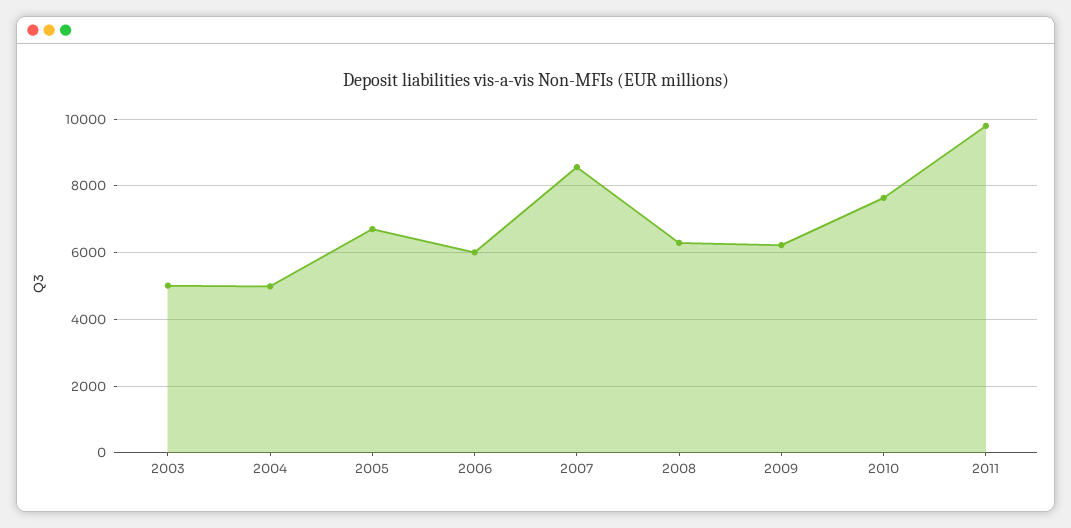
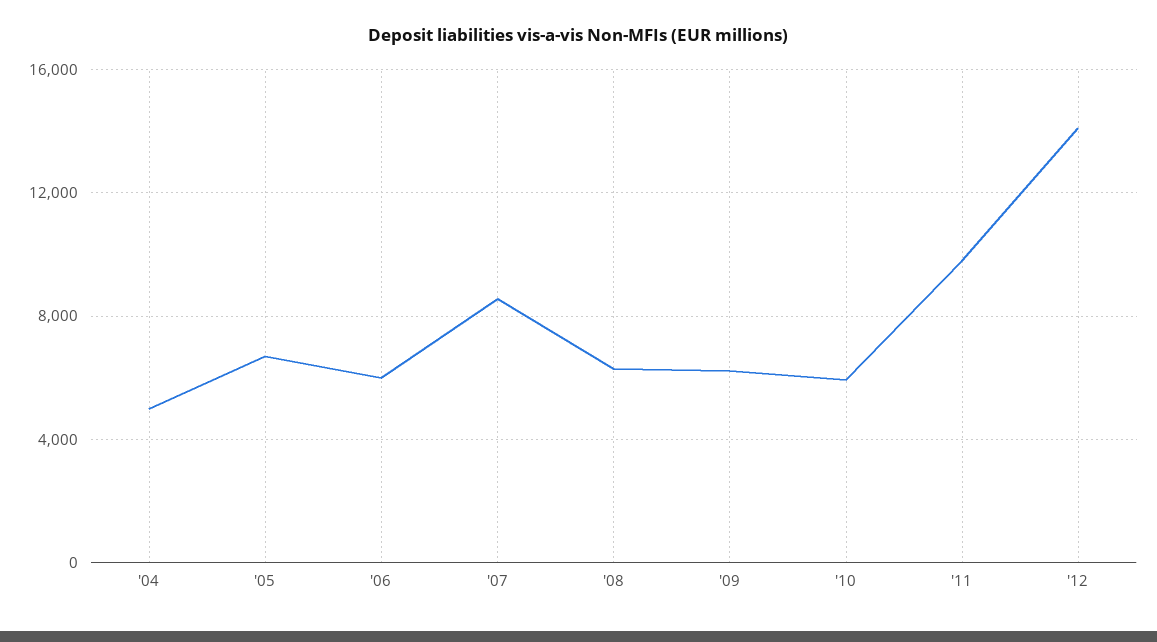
2003: 5000 -> none
2010: 7600 -> 6000
'12: none -> 14000

